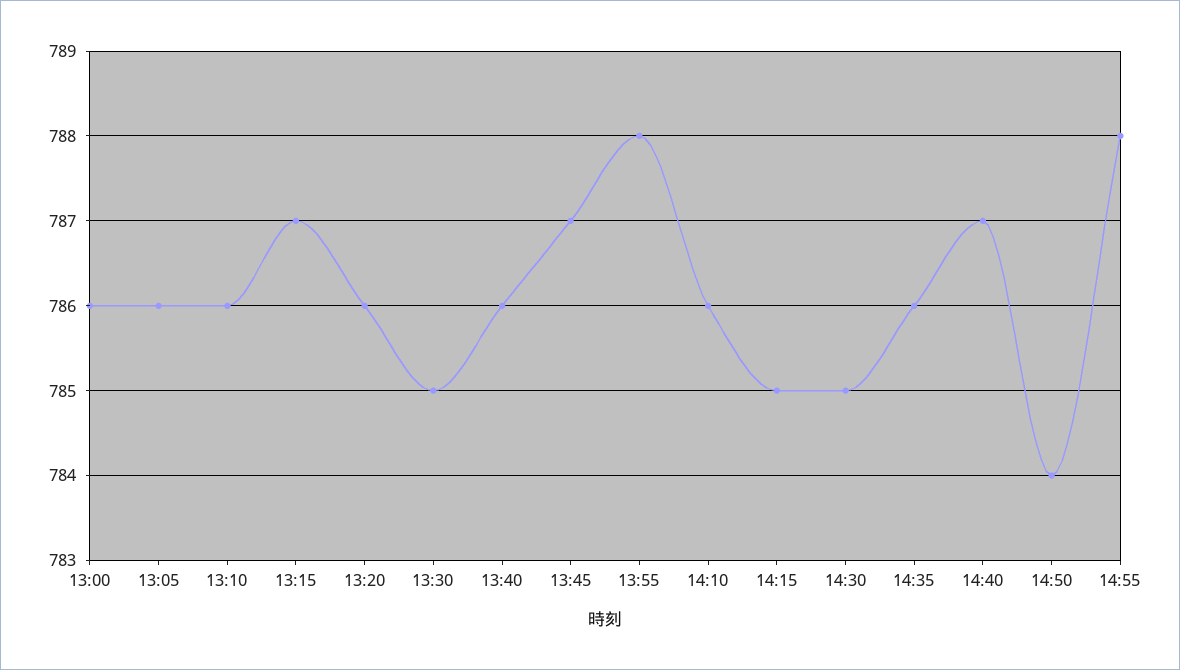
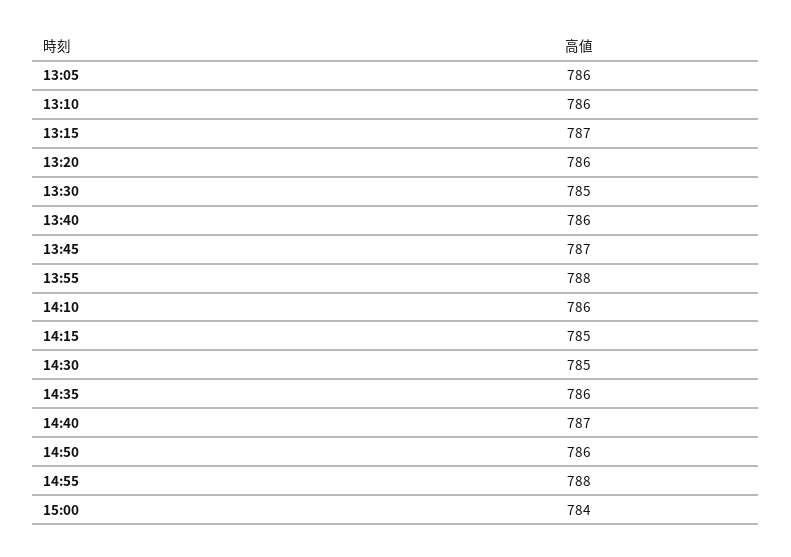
13:00: 786 -> none
14:50: 784 -> 786
15:00: none -> 784

